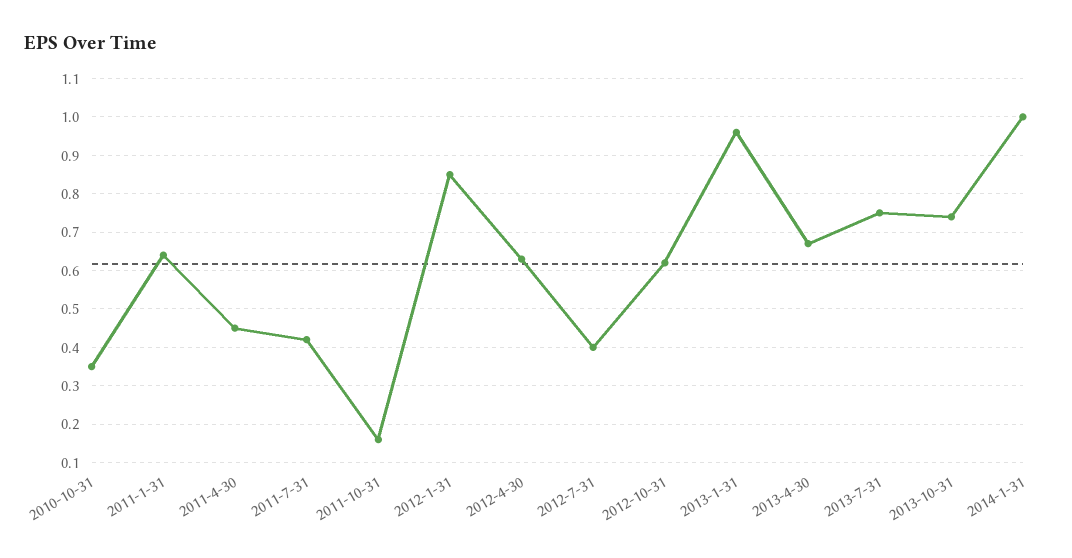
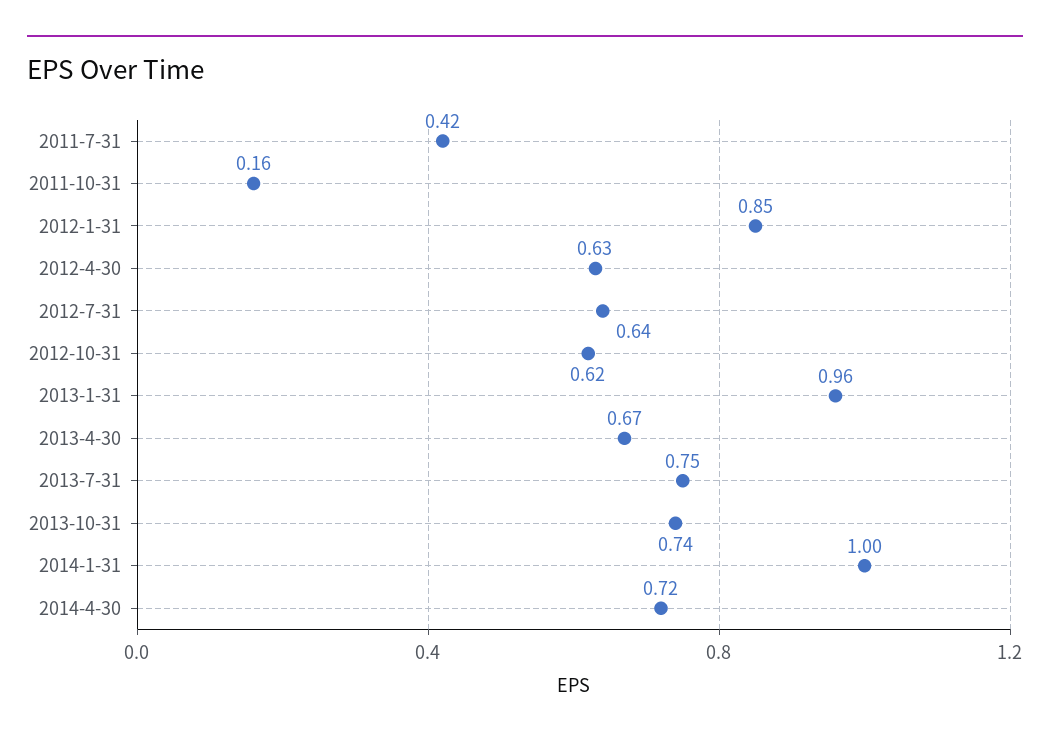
2010-10-31: 0.35 -> none
2011-1-31: 0.65 -> none
2011-4-30: 0.45 -> none
2012-7-31: 0.4 -> 0.64
2014-4-30: none -> 0.72

